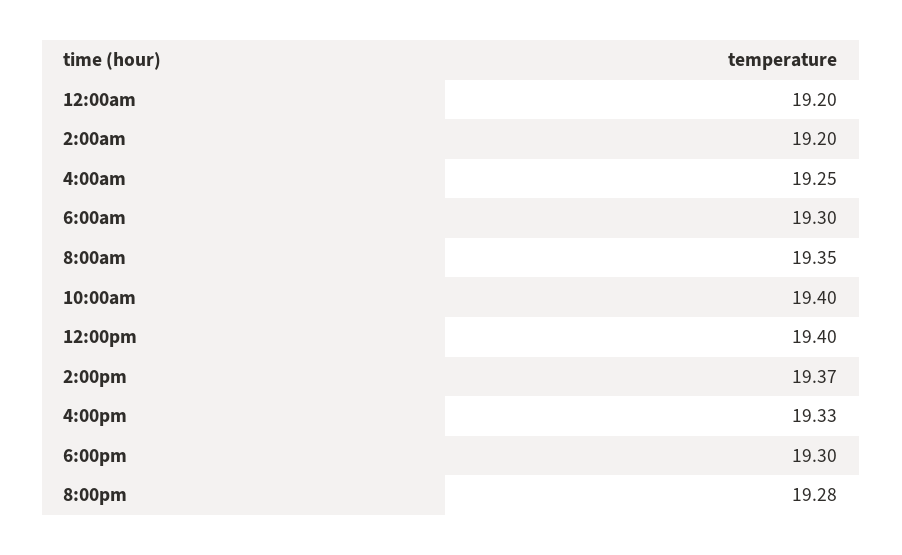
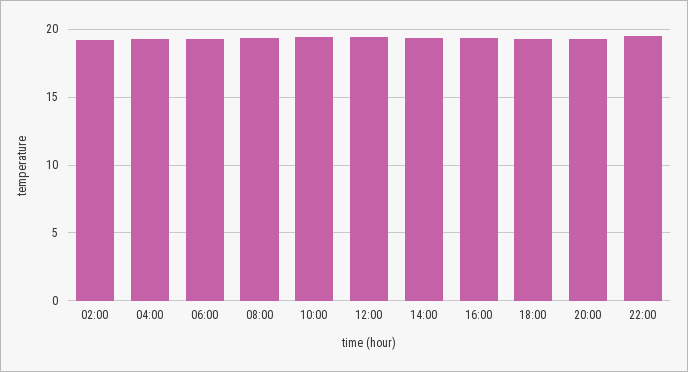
12:00am: 19.2 -> none
22:00: none -> 19.5

